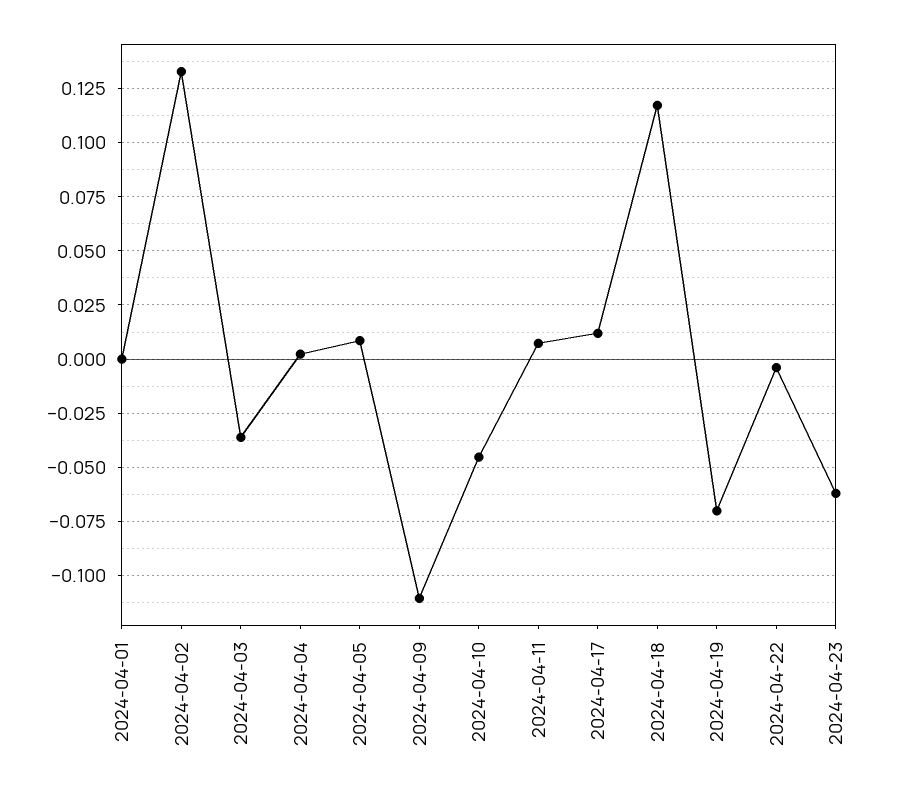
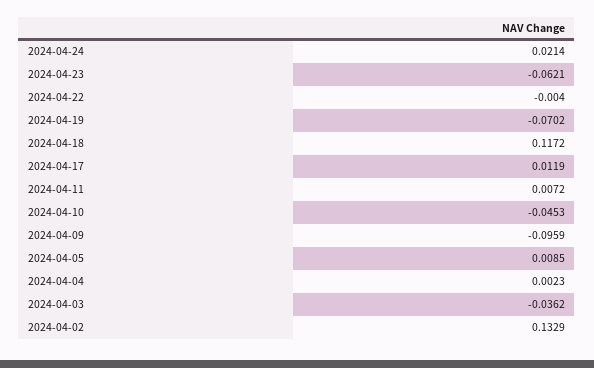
2024-04-01: 0 -> none
2024-04-09: -0.11 -> -0.0959
2024-04-24: none -> 0.0214

